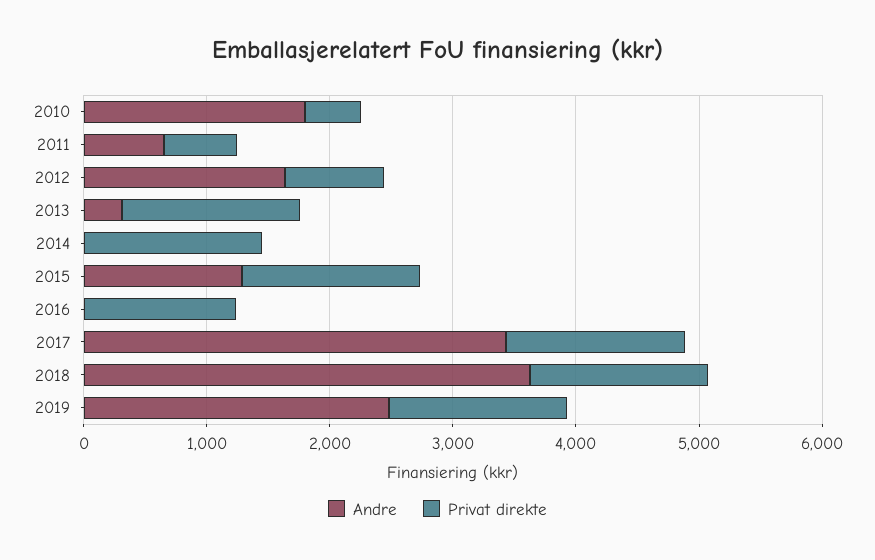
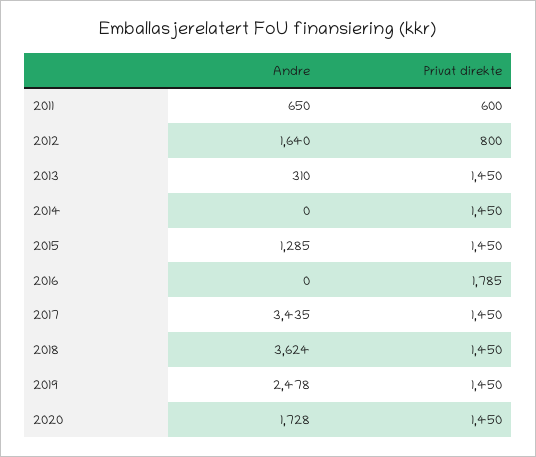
Andre, 2010: 1800 -> none
Privat direkte, 2010: 400 -> none
Privat direkte, 2016: 1200 -> 1785
Andre, 2020: none -> 1728
Privat direkte, 2020: none -> 1450

